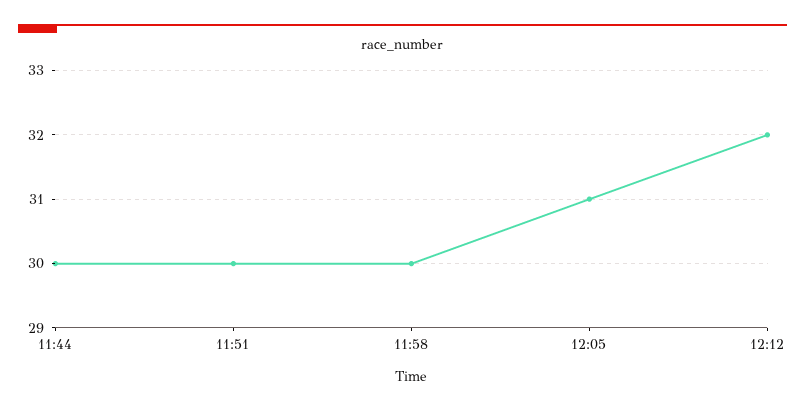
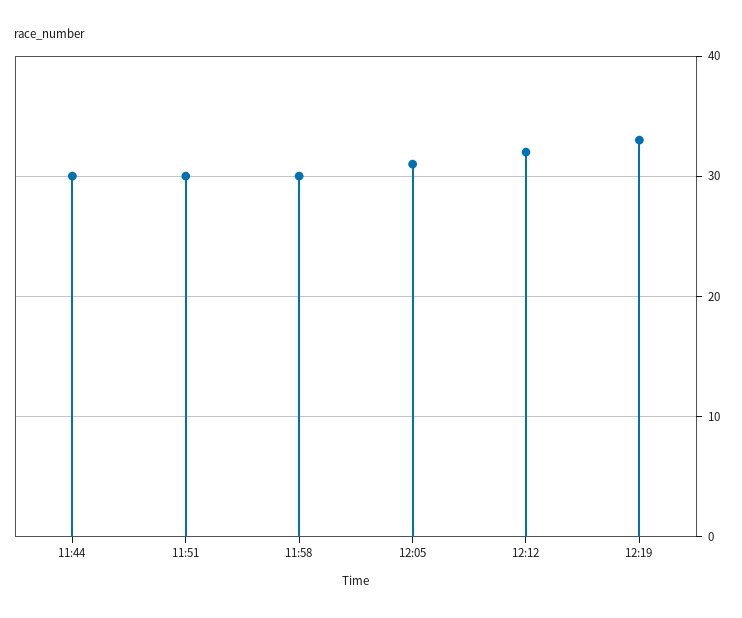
12:19: none -> 33

